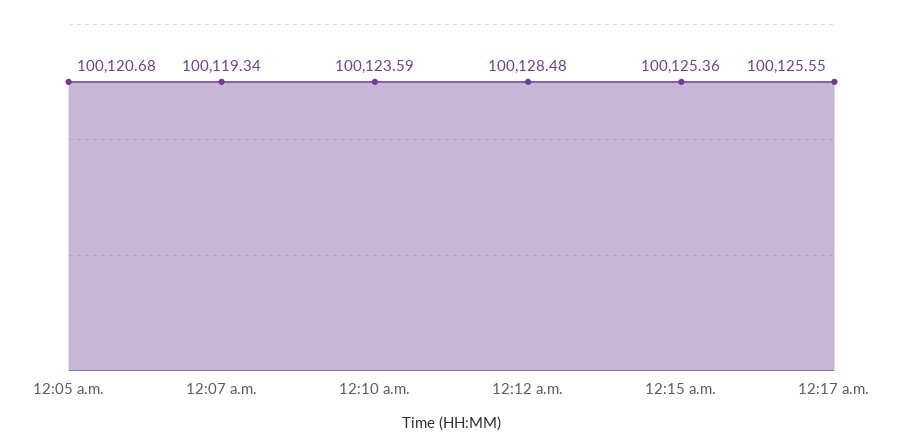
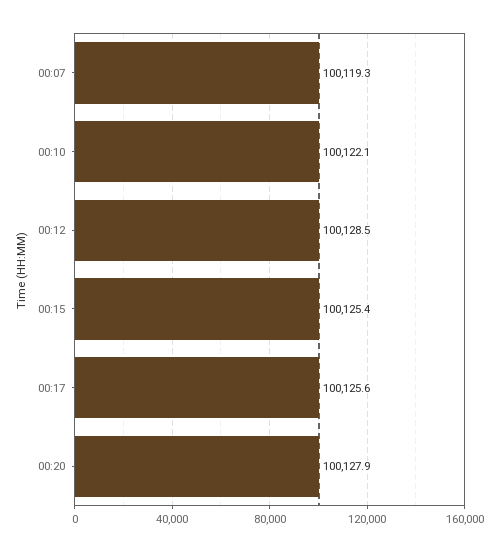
12:05 a.m.: 100120.68 -> none
12:10 a.m.: 100123.59 -> 100122.1
00:20: none -> 100127.9

